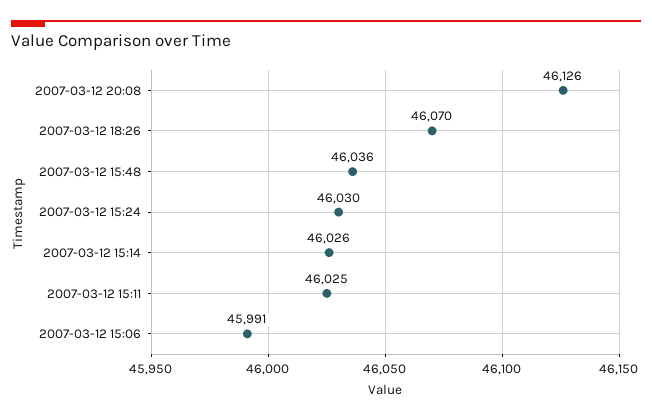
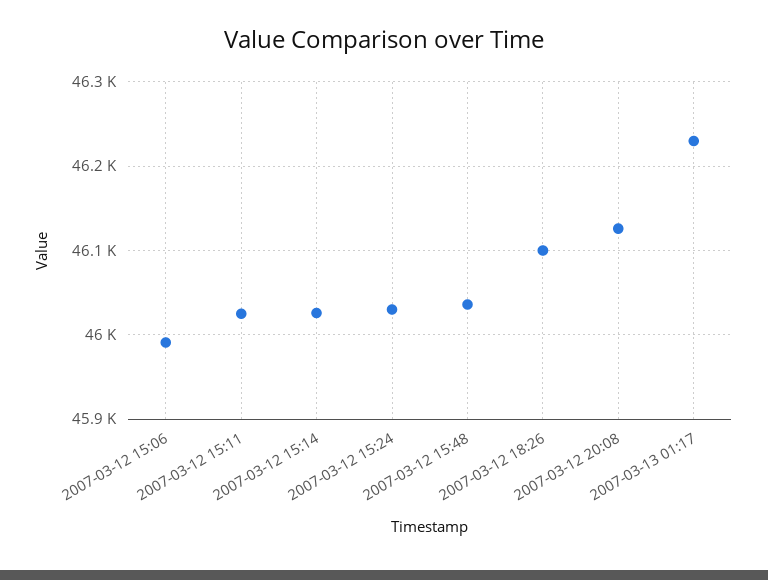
2007-03-12 18:26: 46070 -> 46100
2007-03-13 01:17: none -> 46230

